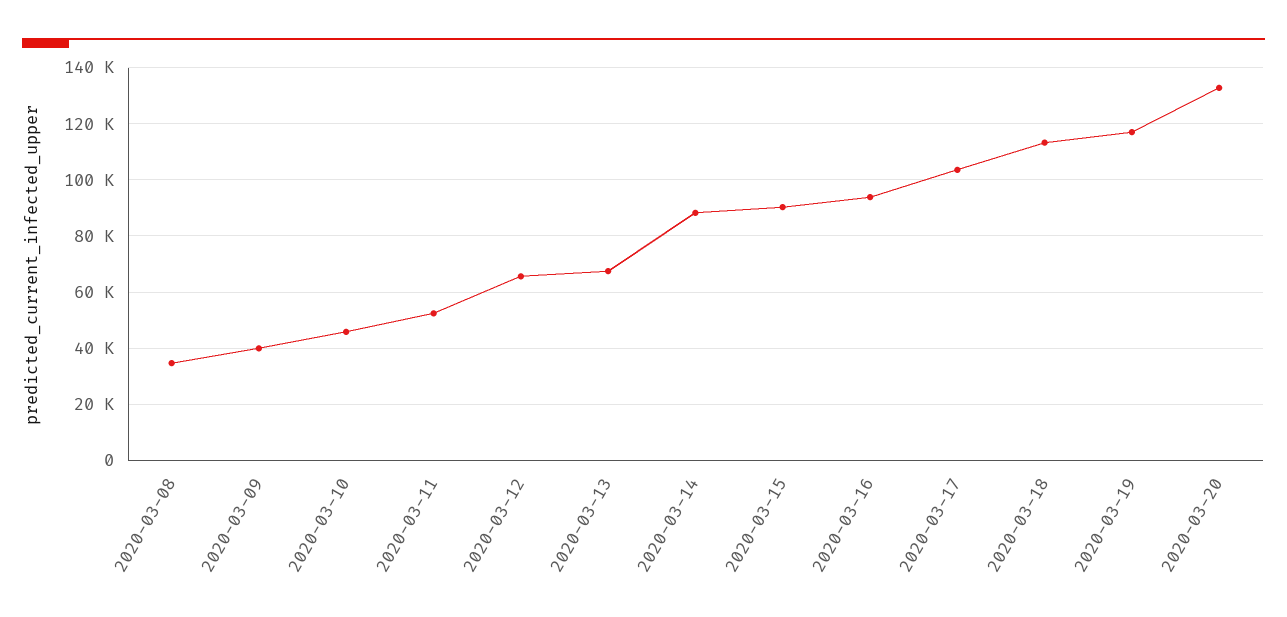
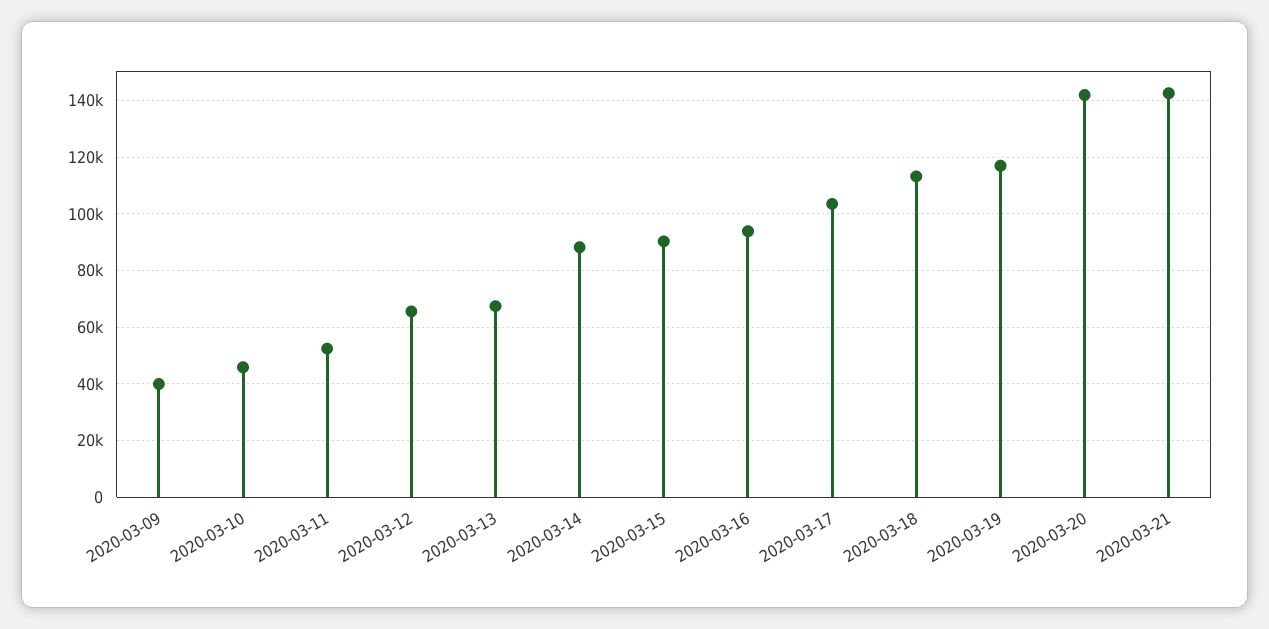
2020-03-08: 35000 -> none
2020-03-20: 132500 -> 142500
2020-03-21: none -> 142500

